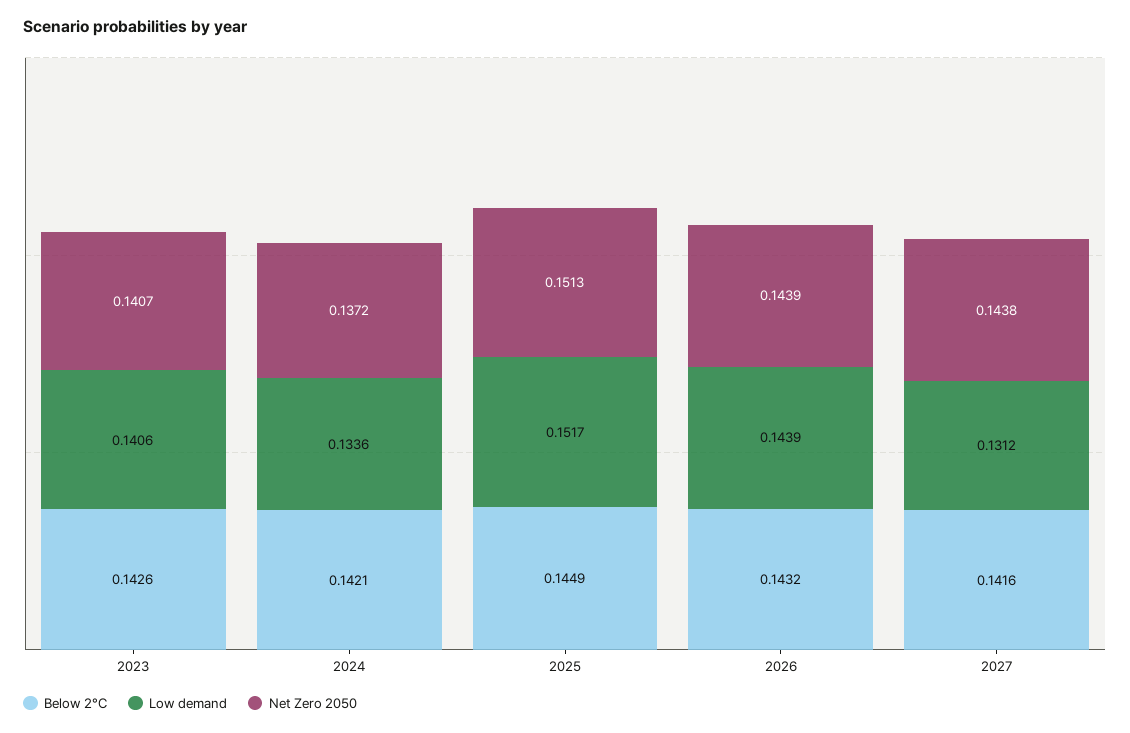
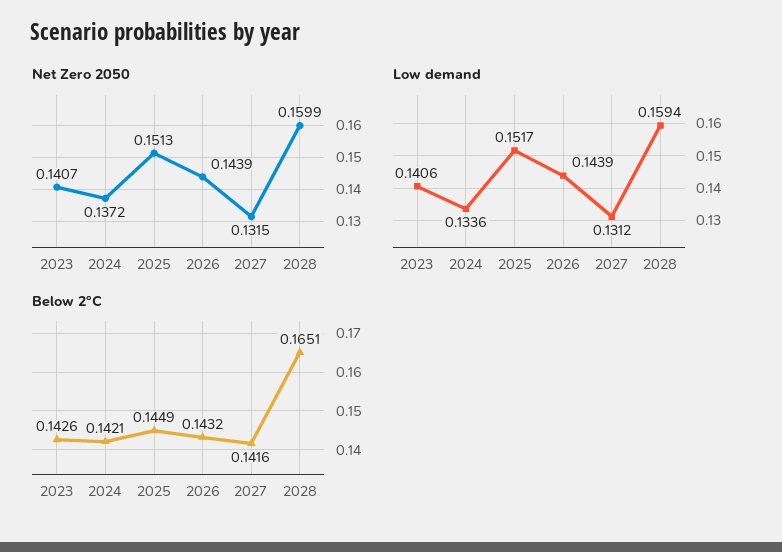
Net Zero 2050, 2027: 0.1438 -> 0.1315
Net Zero 2050, 2028: none -> 0.1599
Low demand, 2028: none -> 0.1594
Below 2°C, 2028: none -> 0.1651

